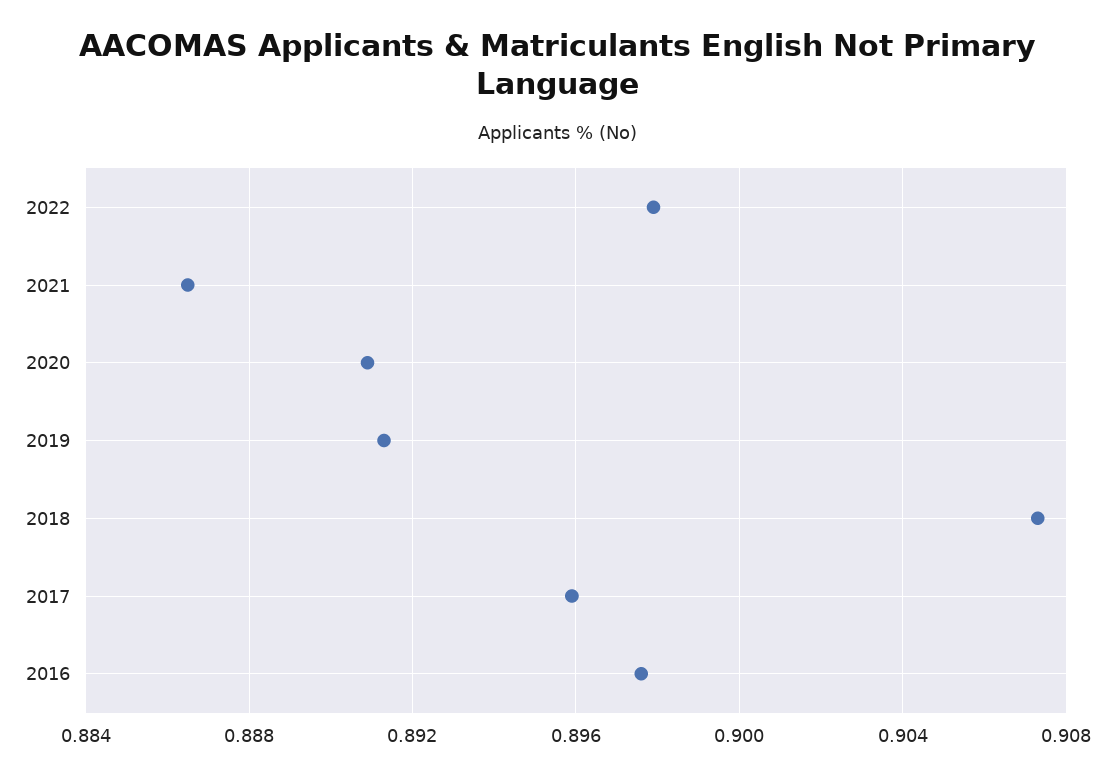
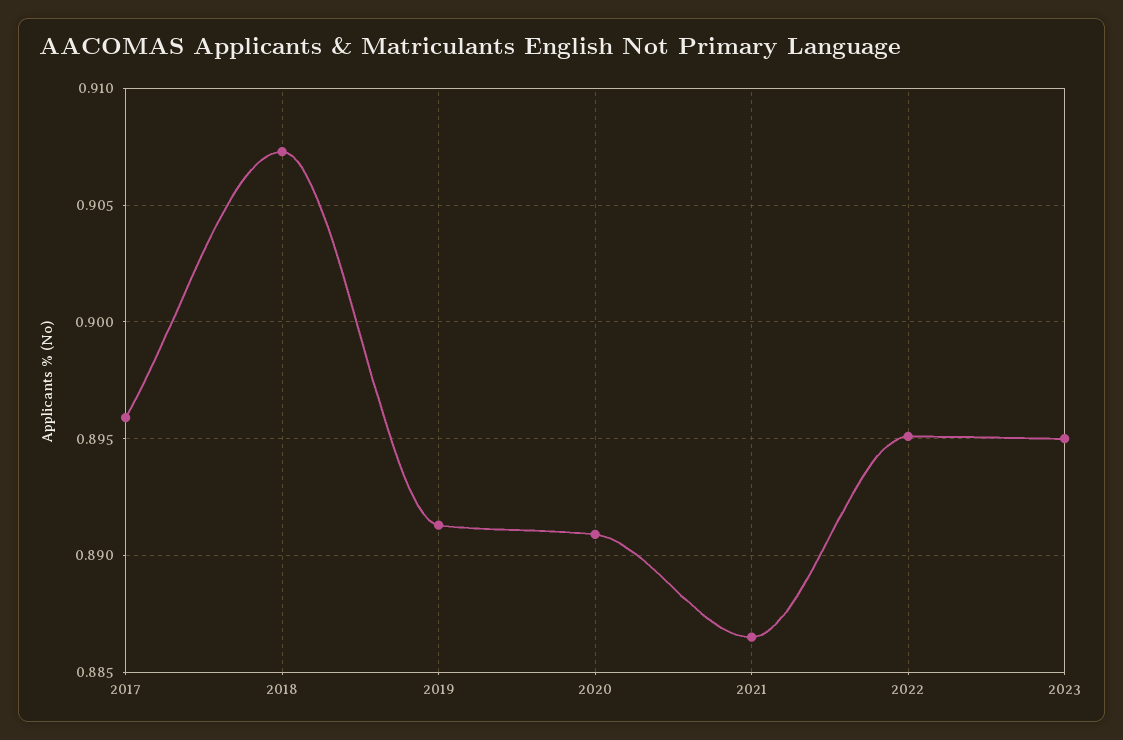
2022: 0.898 -> 0.895
2016: 0.8975 -> none
2023: none -> 0.895

